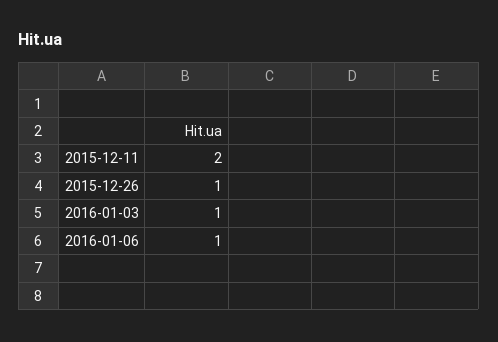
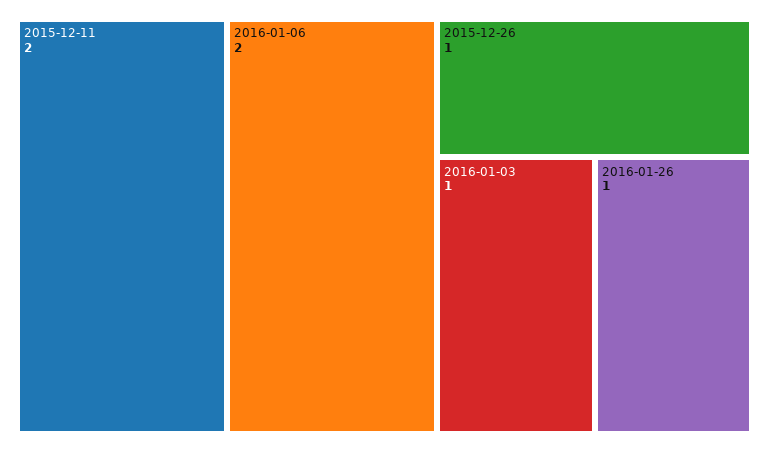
2016-01-06: 1 -> 2
2016-01-26: none -> 1

